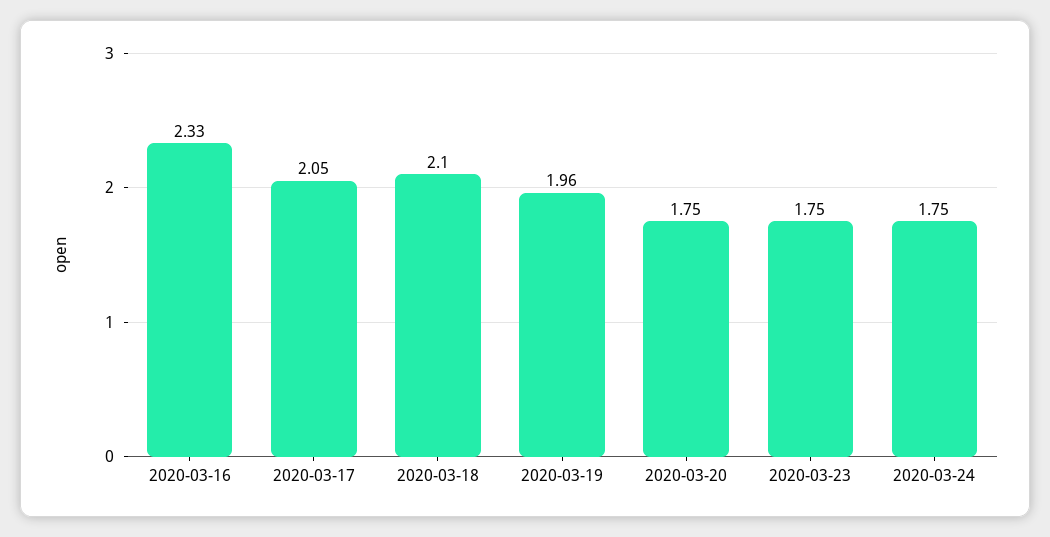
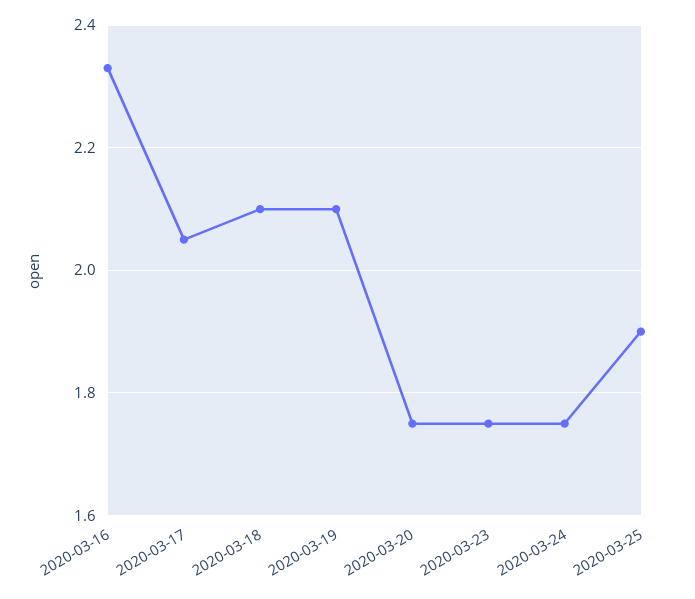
2020-03-19: 1.96 -> 2.1
2020-03-25: none -> 1.9

